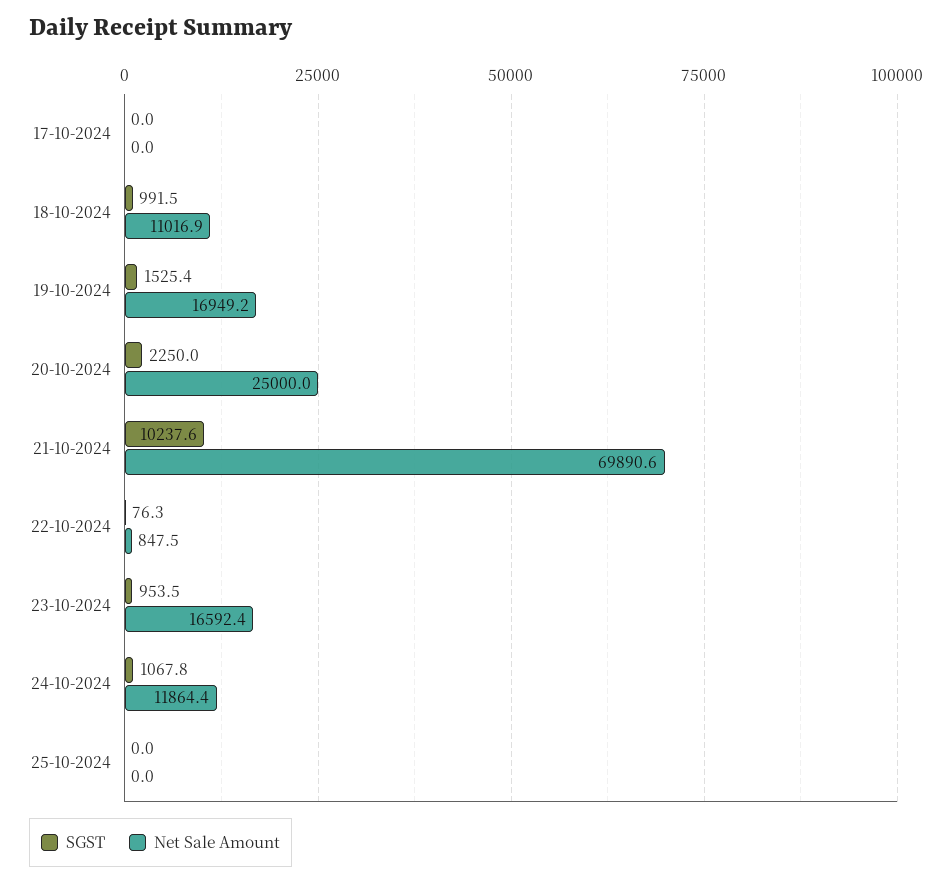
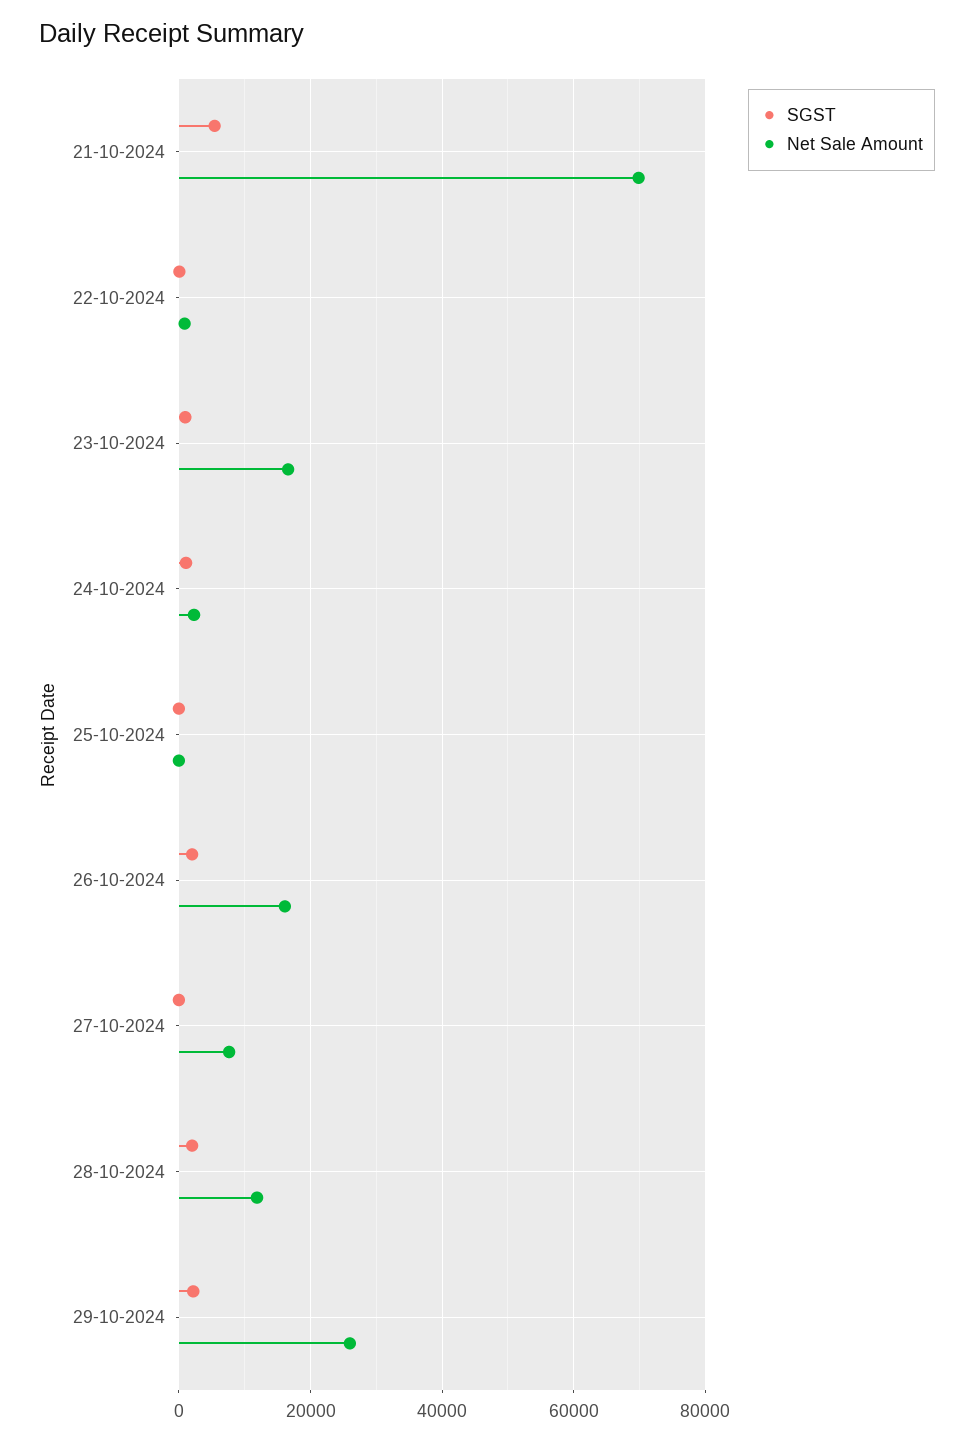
SGST, 17-10-2024: 0 -> none
Net Sale Amount, 17-10-2024: 0 -> none
SGST, 18-10-2024: 991.5 -> none
Net Sale Amount, 18-10-2024: 11016.9 -> none
SGST, 19-10-2024: 1525.4 -> none
Net Sale Amount, 19-10-2024: 16949.2 -> none
SGST, 20-10-2024: 2250 -> none
Net Sale Amount, 20-10-2024: 25000 -> none
SGST, 21-10-2024: 10237.6 -> 6000
Net Sale Amount, 24-10-2024: 11864.4 -> 2000
SGST, 26-10-2024: none -> 2000
Net Sale Amount, 26-10-2024: none -> 16000
SGST, 27-10-2024: none -> 0
Net Sale Amount, 27-10-2024: none -> 8000
SGST, 28-10-2024: none -> 2000
Net Sale Amount, 28-10-2024: none -> 12000
SGST, 29-10-2024: none -> 2000
Net Sale Amount, 29-10-2024: none -> 26000

